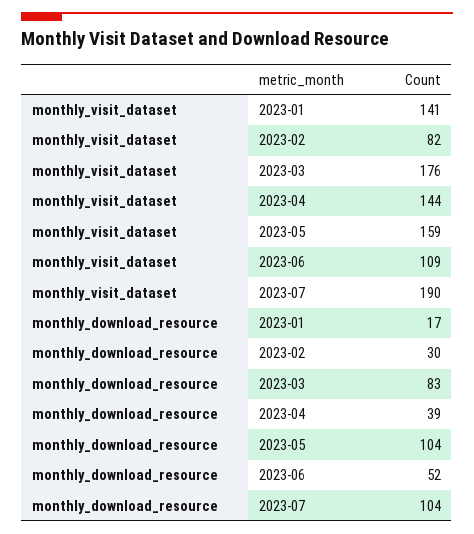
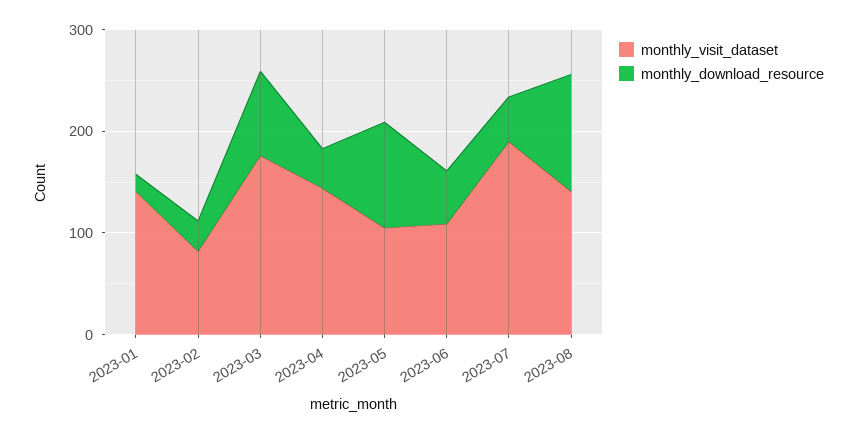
monthly_visit_dataset, 2023-05: 159 -> 100
monthly_download_resource, 2023-07: 104 -> 40
monthly_visit_dataset, 2023-08: none -> 140
monthly_download_resource, 2023-08: none -> 120

